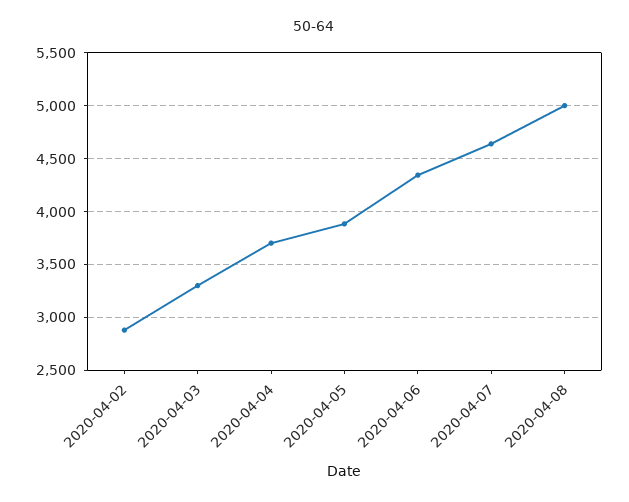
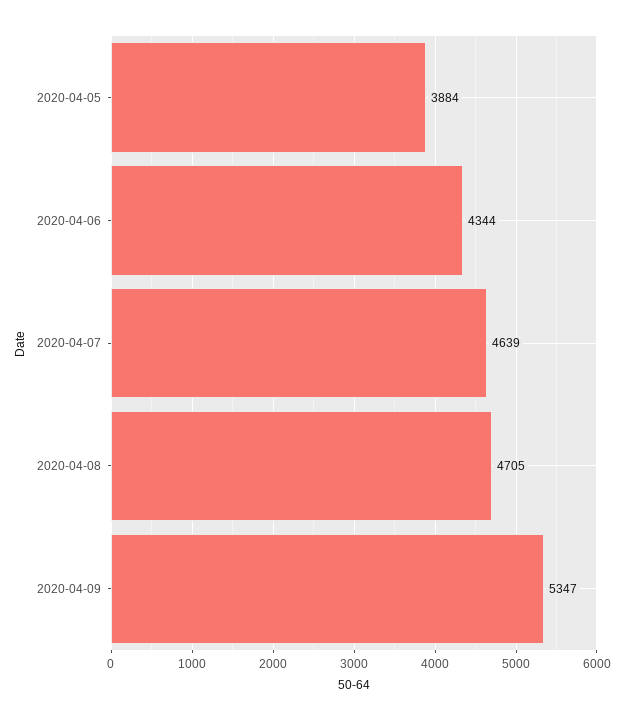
2020-04-02: 2900 -> none
2020-04-03: 3300 -> none
2020-04-04: 3700 -> none
2020-04-08: 5000 -> 4705
2020-04-09: none -> 5347

